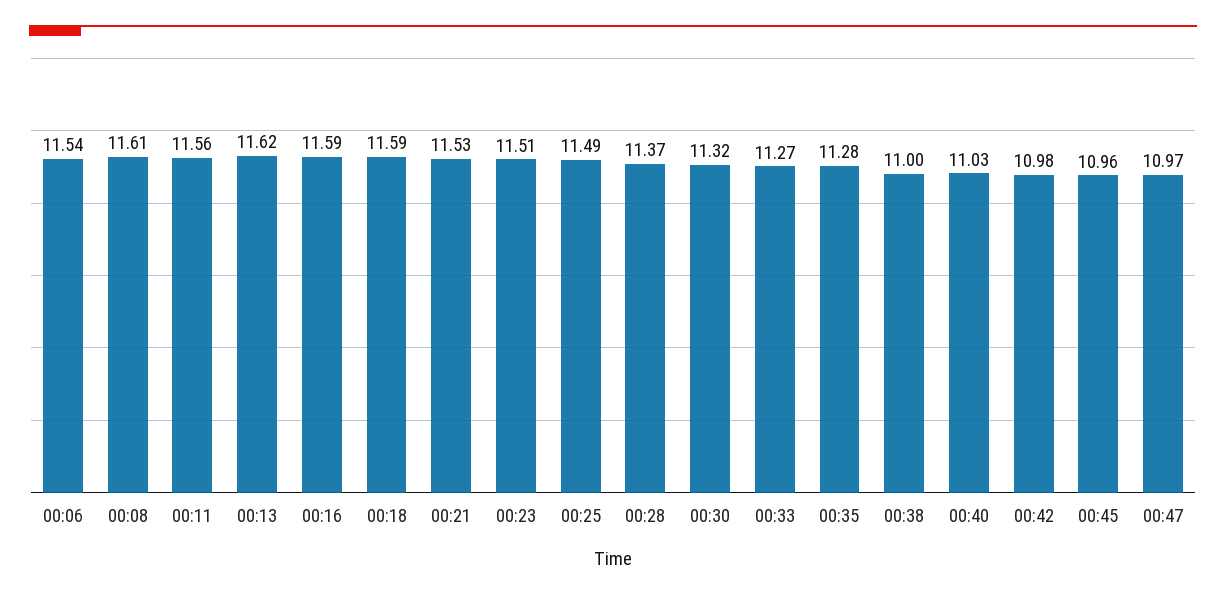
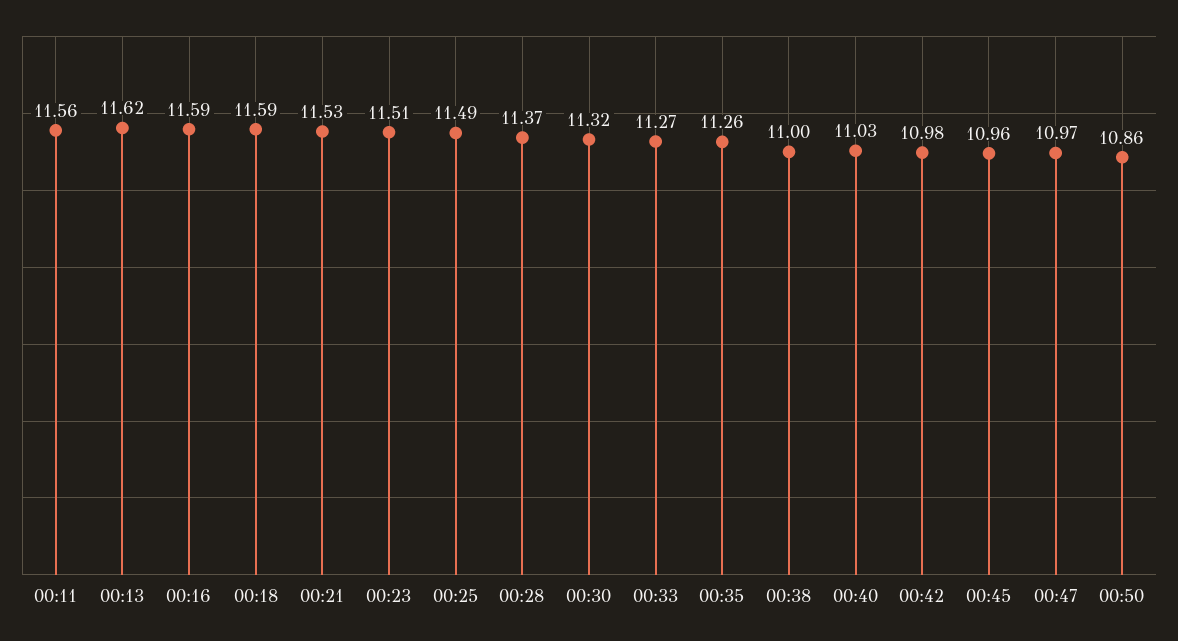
00:06: 11.54 -> none
00:08: 11.61 -> none
00:35: 11.28 -> 11.26
00:50: none -> 10.86

